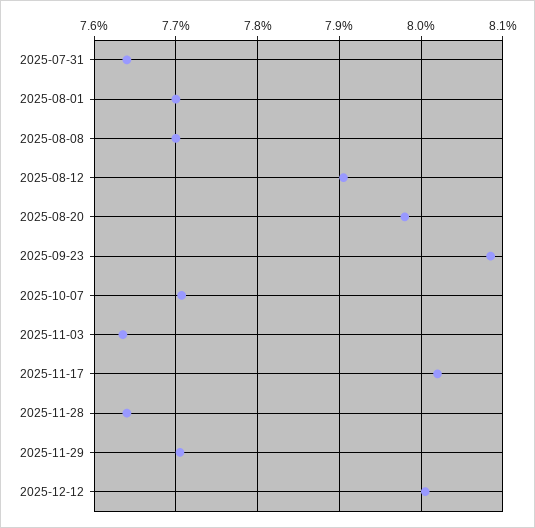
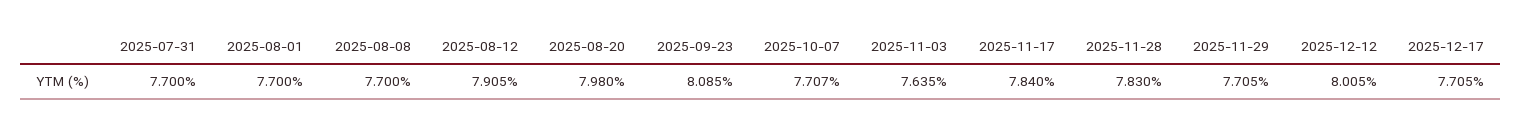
2025-07-31: 7.64 -> 7.7
2025-11-17: 8.02 -> 7.84
2025-11-28: 7.64 -> 7.83
2025-12-17: none -> 7.705

